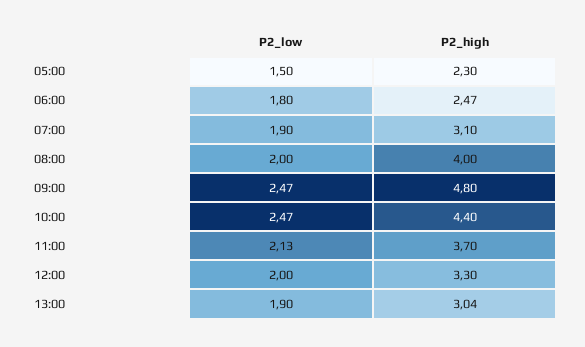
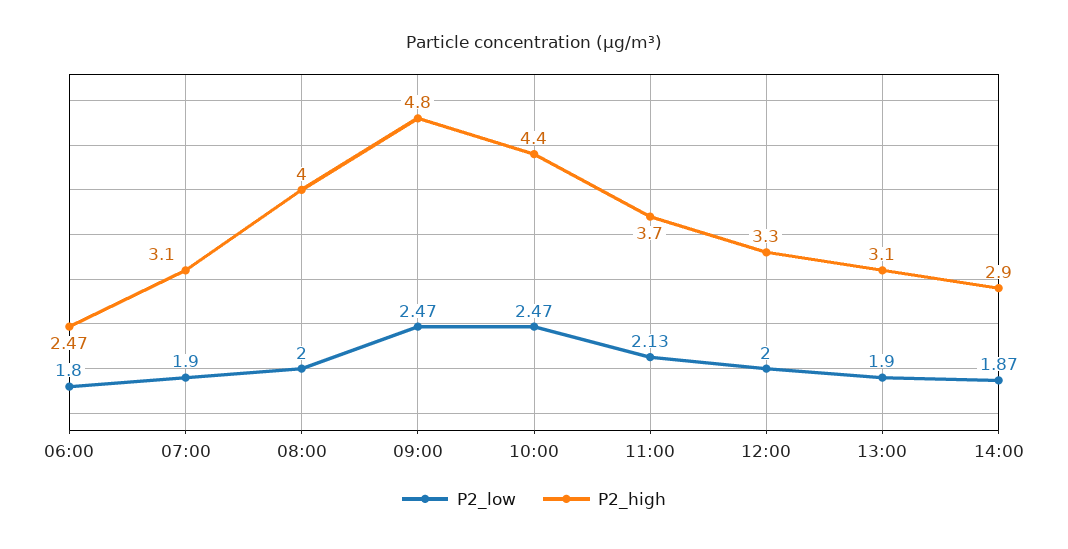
P2_low, 05:00: 1.5 -> none
P2_high, 05:00: 2.3 -> none
P2_high, 13:00: 3.04 -> 3.1
P2_low, 14:00: none -> 1.87
P2_high, 14:00: none -> 2.9

